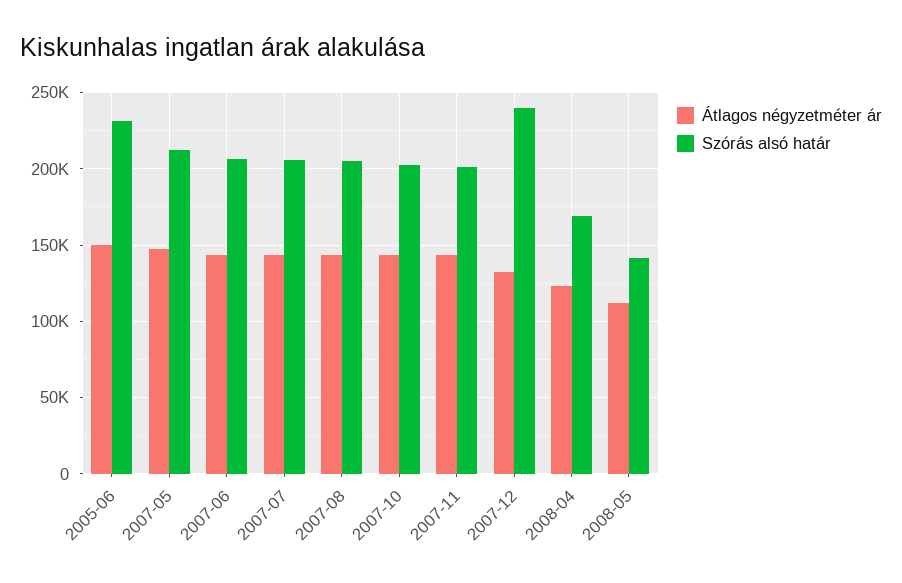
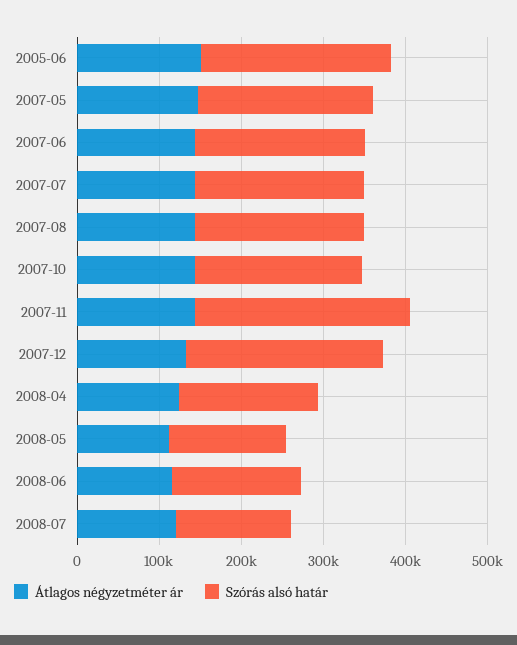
Szórás alsó határ, 2007-11: 200000 -> 260000
Átlagos négyzetméter ár, 2008-06: none -> 120000
Szórás alsó határ, 2008-06: none -> 160000
Átlagos négyzetméter ár, 2008-07: none -> 120000
Szórás alsó határ, 2008-07: none -> 140000

